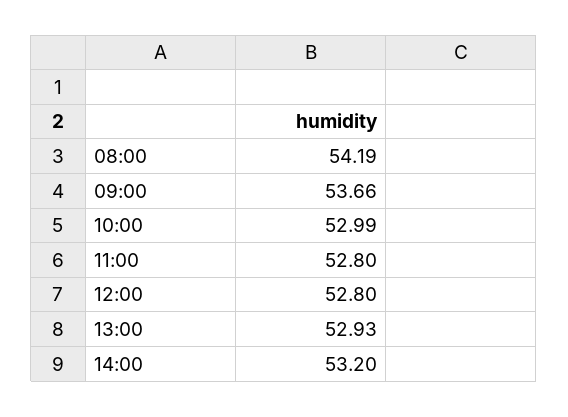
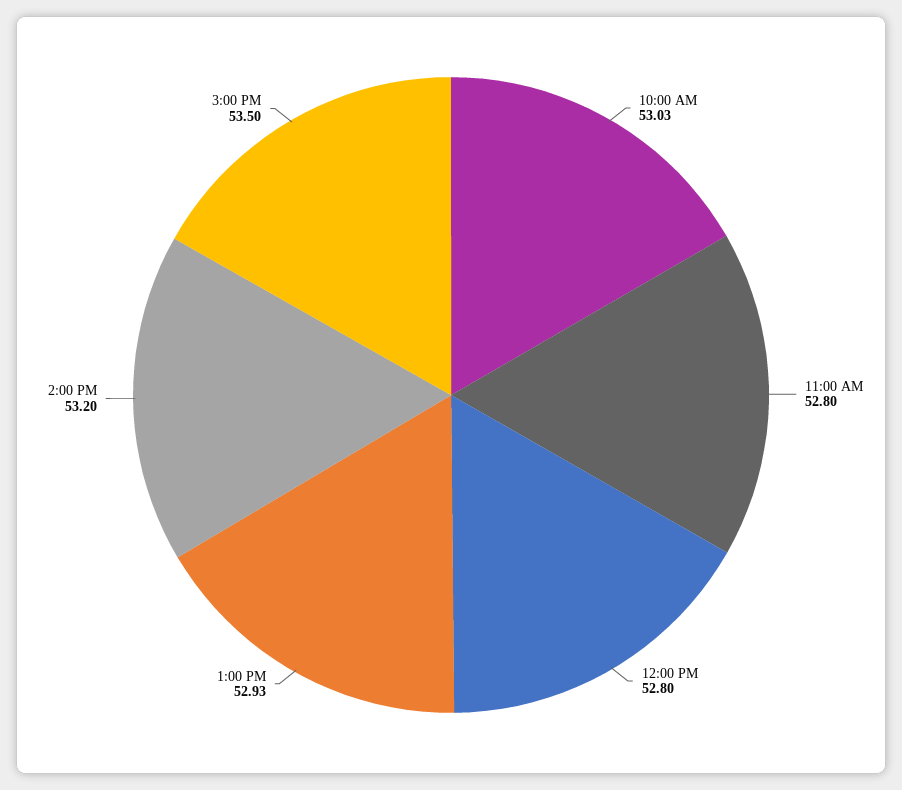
08:00: 54.19 -> none
09:00: 53.66 -> none
10:00: 52.99 -> 53.03
3:00 PM: none -> 53.5

